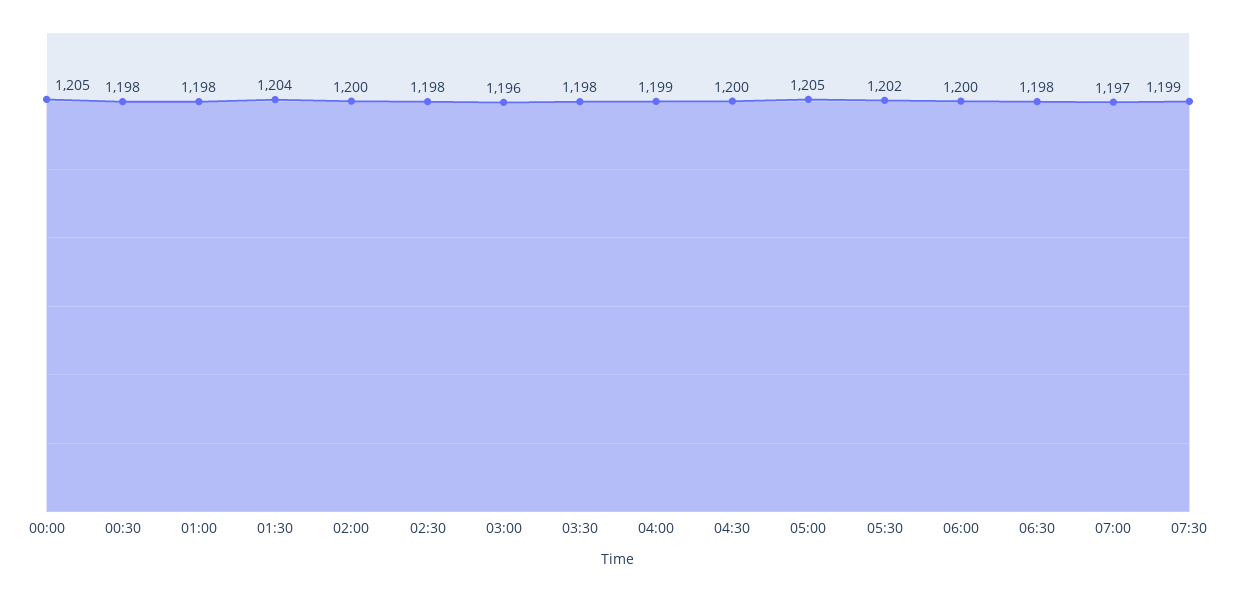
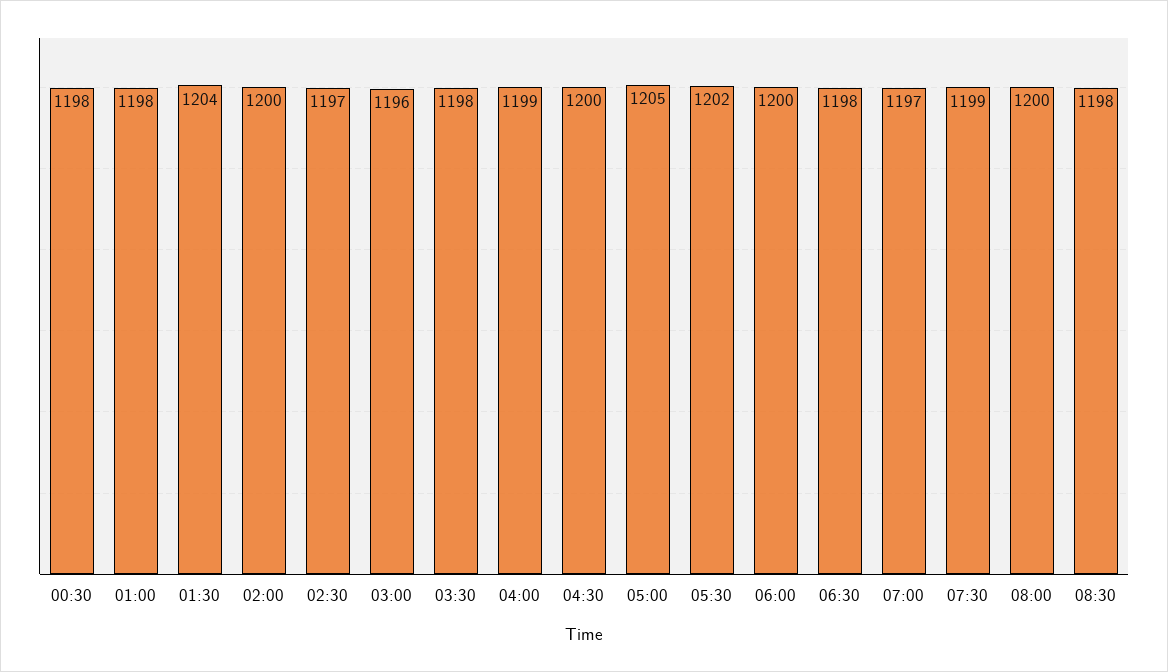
00:00: 1205 -> none
02:30: 1198 -> 1197
08:00: none -> 1200
08:30: none -> 1198

